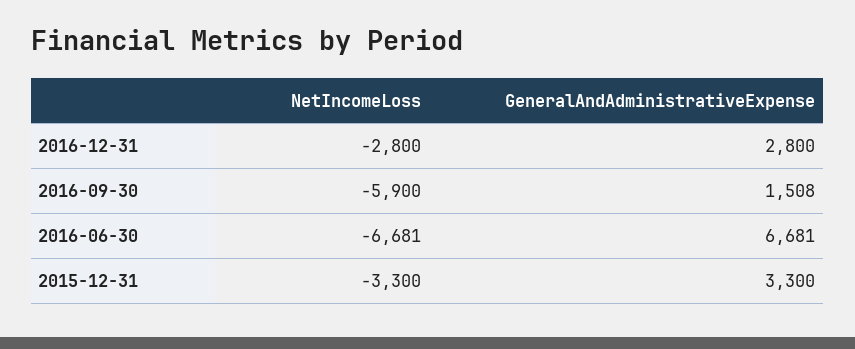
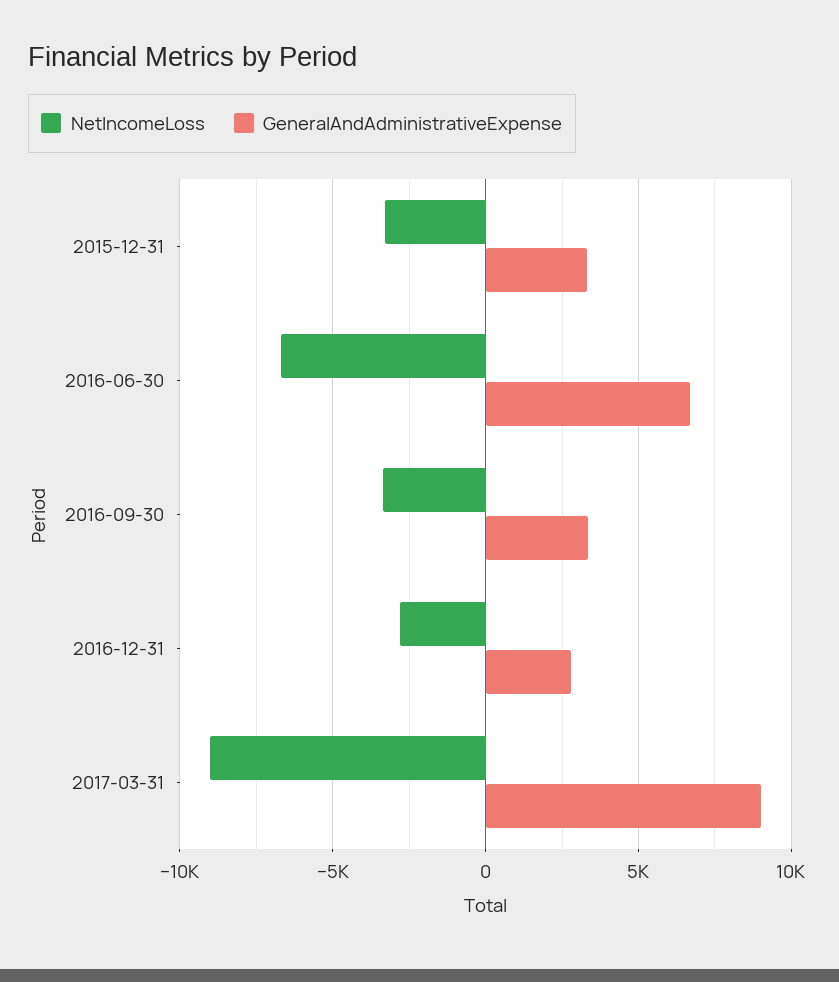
NetIncomeLoss, 2016-09-30: -5900 -> -3500
GeneralAndAdministrativeExpense, 2016-09-30: 1508 -> 3500
NetIncomeLoss, 2017-03-31: none -> -9000
GeneralAndAdministrativeExpense, 2017-03-31: none -> 9000

